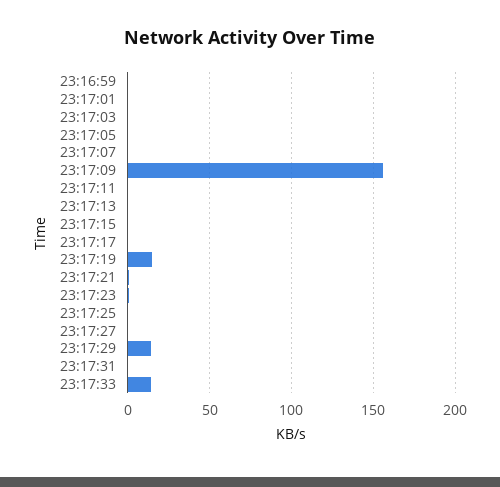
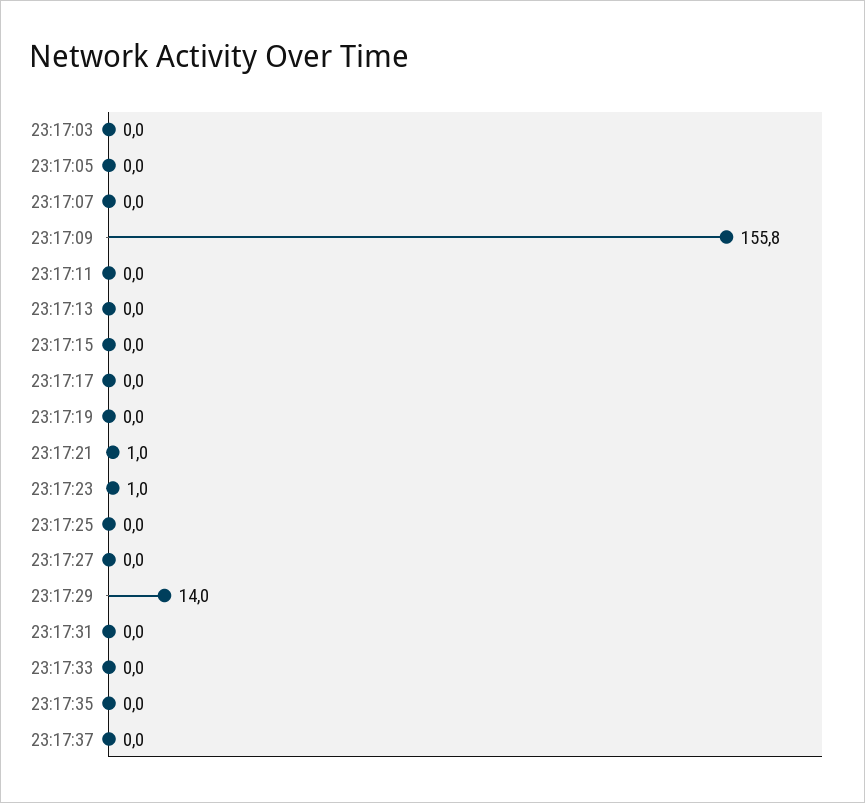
23:16:59: 0 -> none
23:17:01: 0 -> none
23:17:19: 15 -> 0
23:17:33: 15 -> 0
23:17:35: none -> 0
23:17:37: none -> 0

